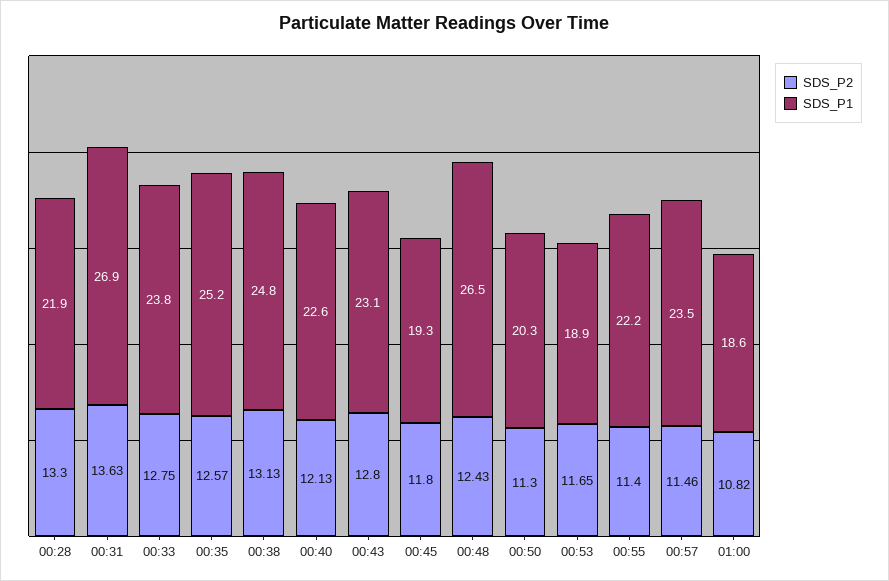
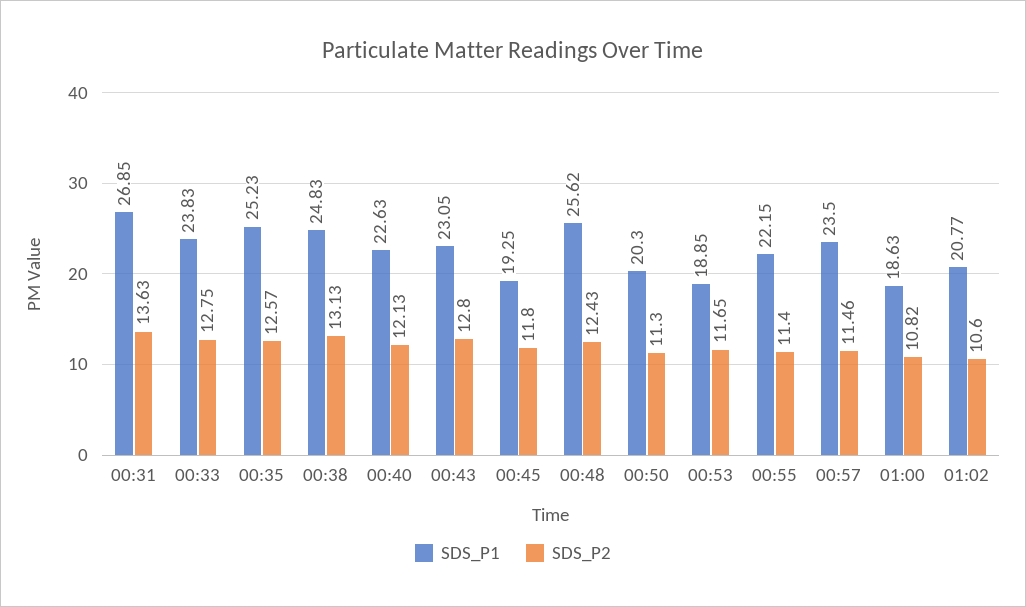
SDS_P2, 00:28: 13.3 -> none
SDS_P1, 00:28: 21.9 -> none
SDS_P1, 00:48: 26.5 -> 25.62
SDS_P1, 01:02: none -> 20.77
SDS_P2, 01:02: none -> 10.6

